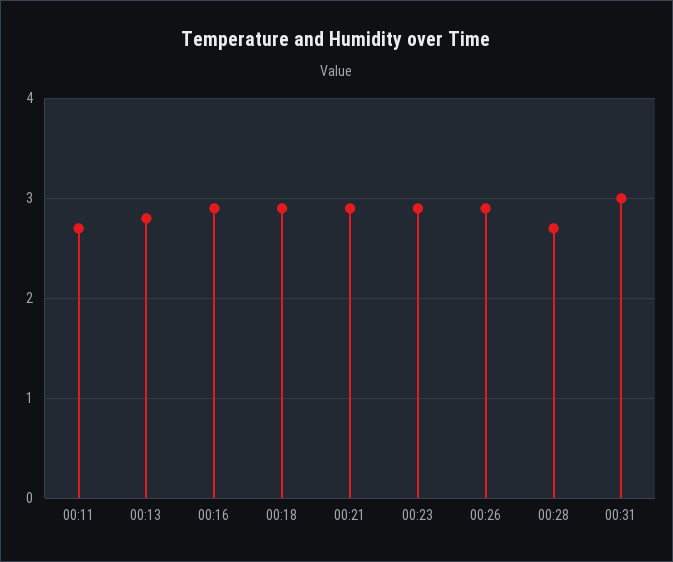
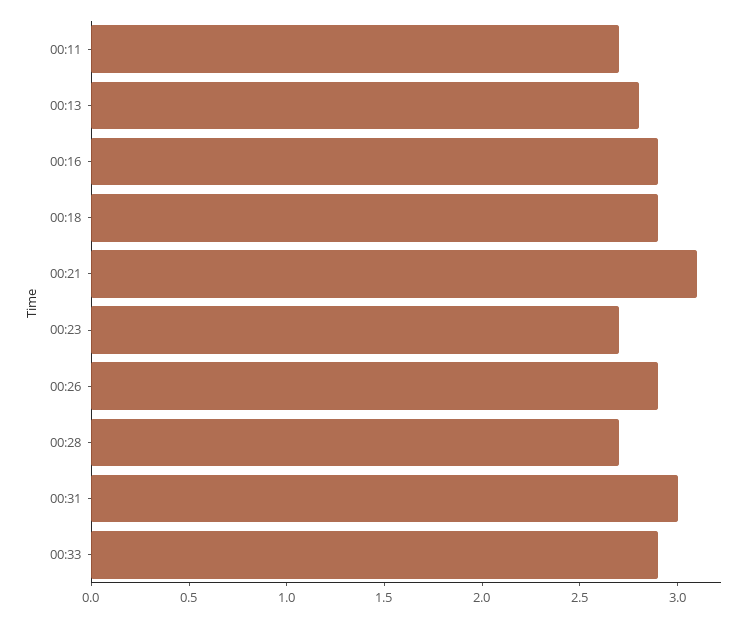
00:21: 2.9 -> 3.1
00:23: 2.9 -> 2.7
00:33: none -> 2.9

